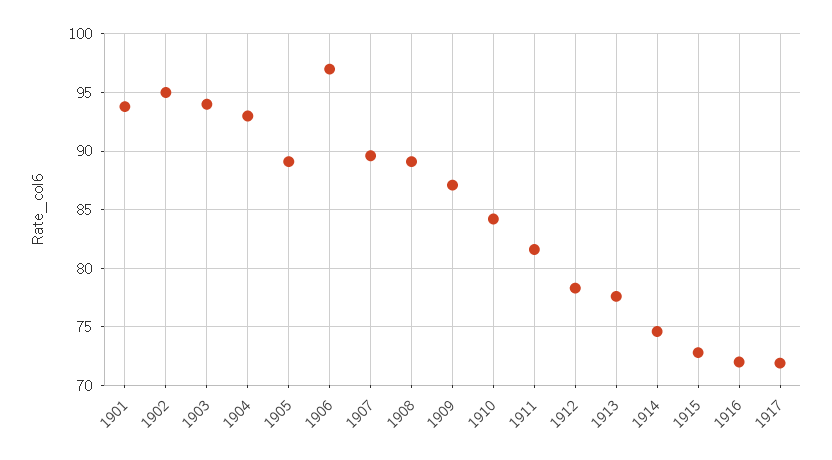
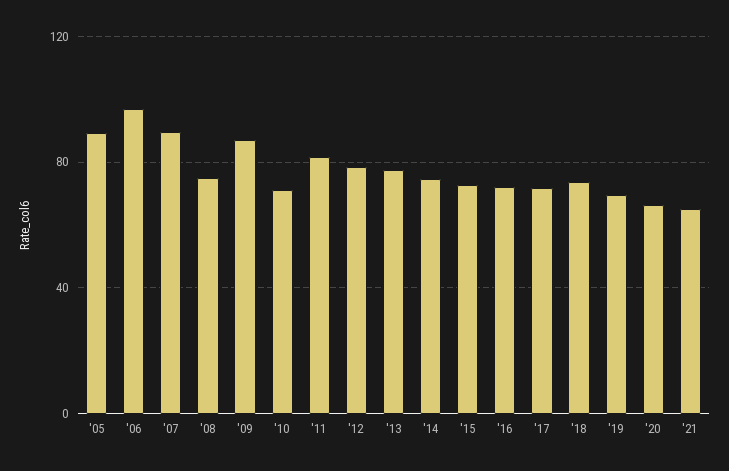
1901: 94 -> none
1902: 95 -> none
1903: 94 -> none
1904: 93 -> none
1908: 89 -> 75
1910: 84 -> 70
'18: none -> 75
'19: none -> 70
'20: none -> 65
'21: none -> 65

